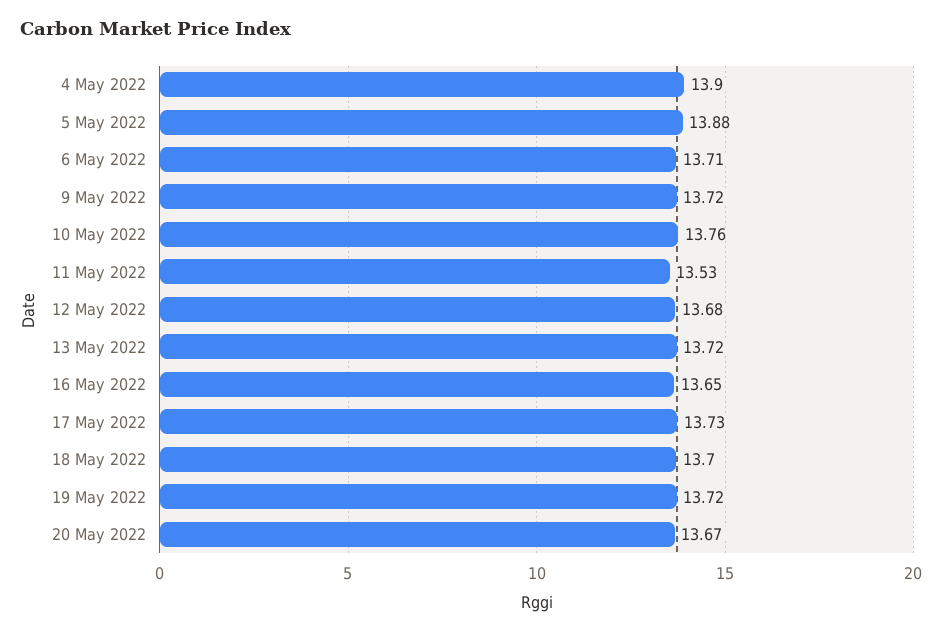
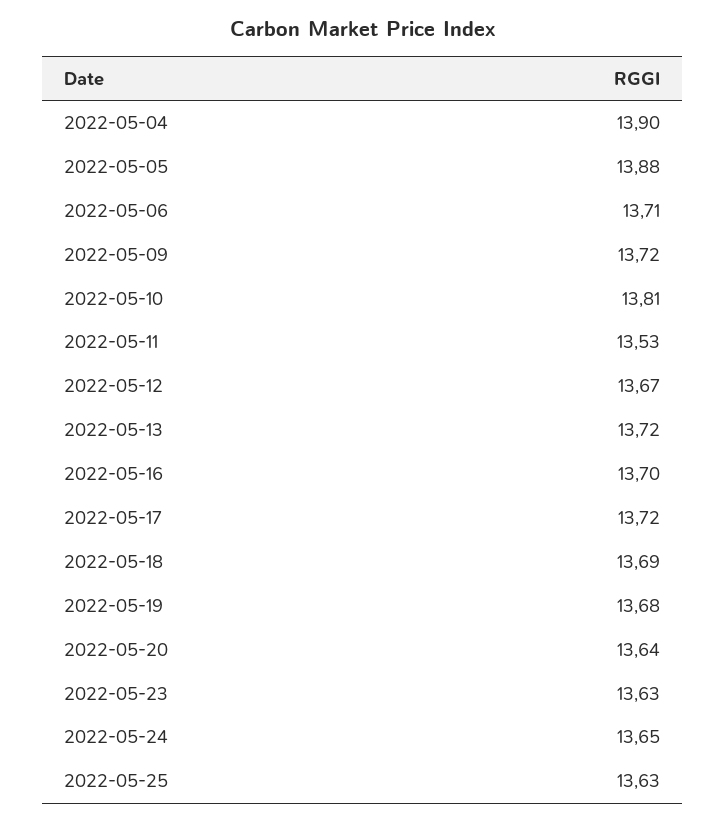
10 May 2022: 13.76 -> 13.81
12 May 2022: 13.68 -> 13.67
16 May 2022: 13.65 -> 13.7
17 May 2022: 13.73 -> 13.72
18 May 2022: 13.7 -> 13.69
19 May 2022: 13.72 -> 13.68
20 May 2022: 13.67 -> 13.64
2022-05-23: none -> 13.63
2022-05-24: none -> 13.65
2022-05-25: none -> 13.63

